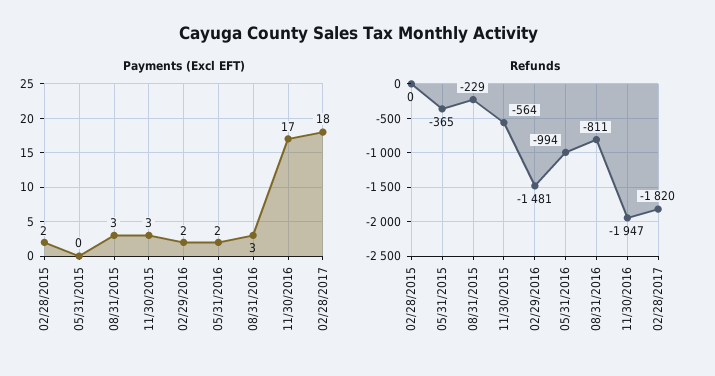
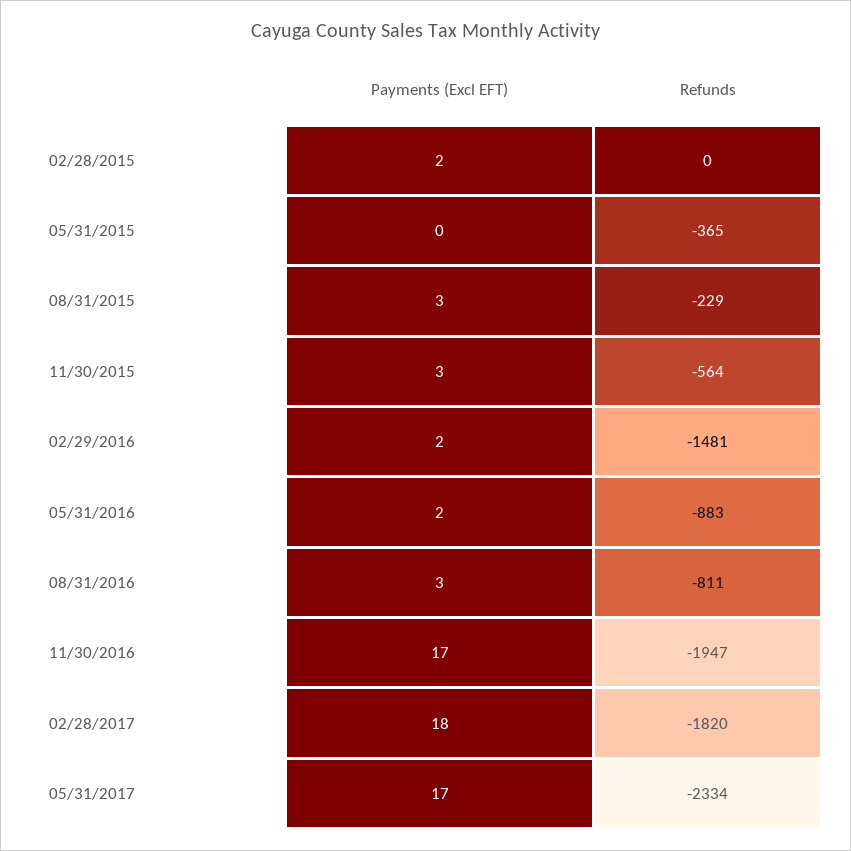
Refunds, 05/31/2016: -994 -> -883
Payments (Excl EFT), 05/31/2017: none -> 17
Refunds, 05/31/2017: none -> -2334

